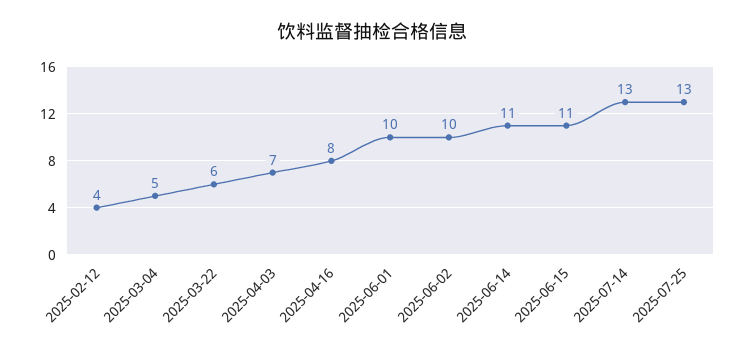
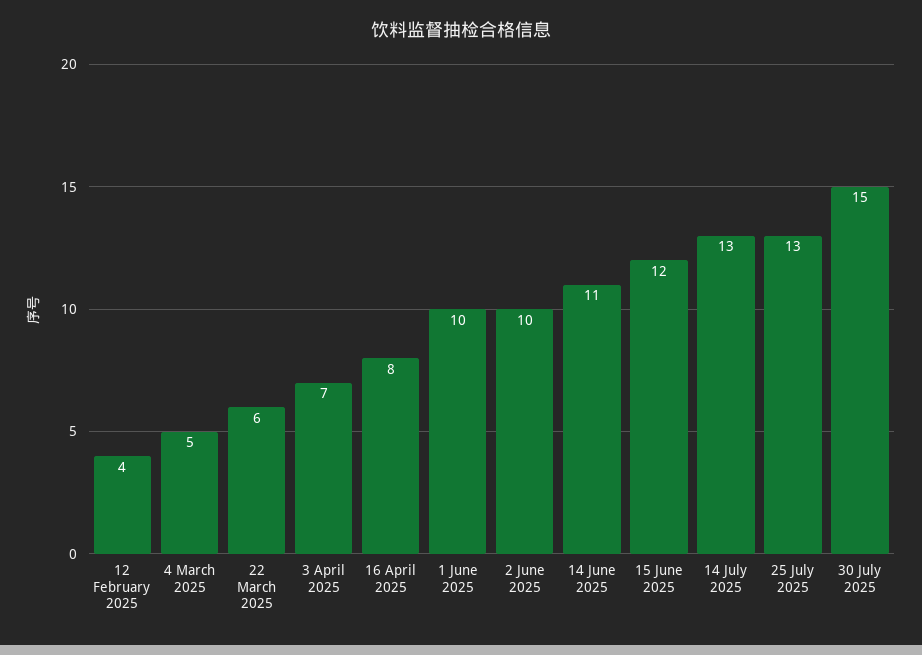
2025-06-15: 11 -> 12
30 July 2025: none -> 15

